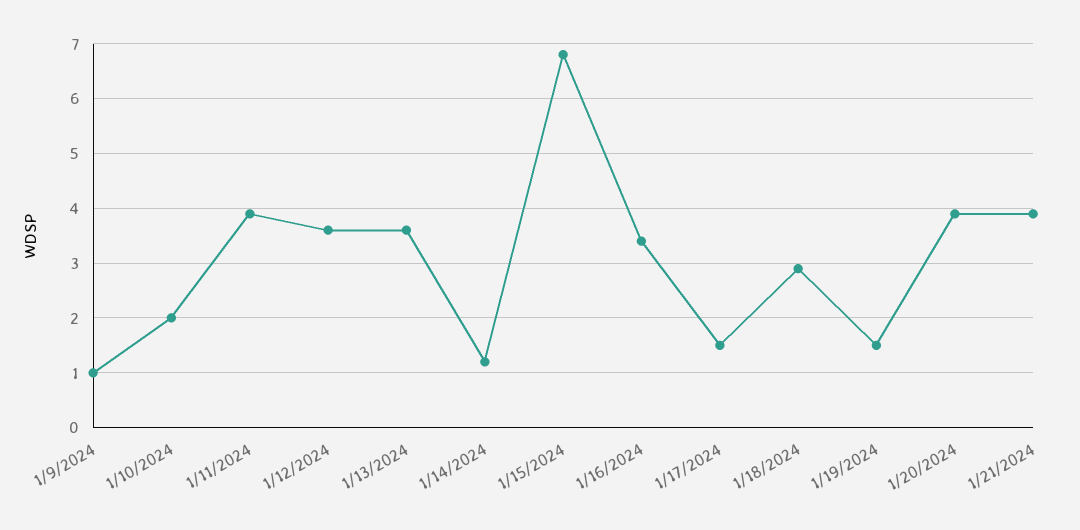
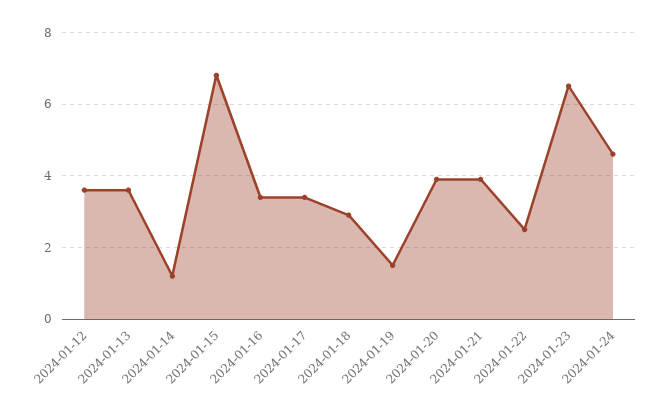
1/9/2024: 1 -> none
1/10/2024: 2 -> none
1/11/2024: 4 -> none
1/17/2024: 1.5 -> 3.5
2024-01-22: none -> 2.5
2024-01-23: none -> 6.5
2024-01-24: none -> 4.5

